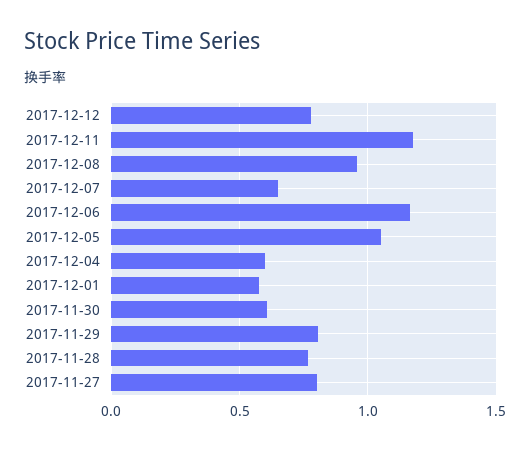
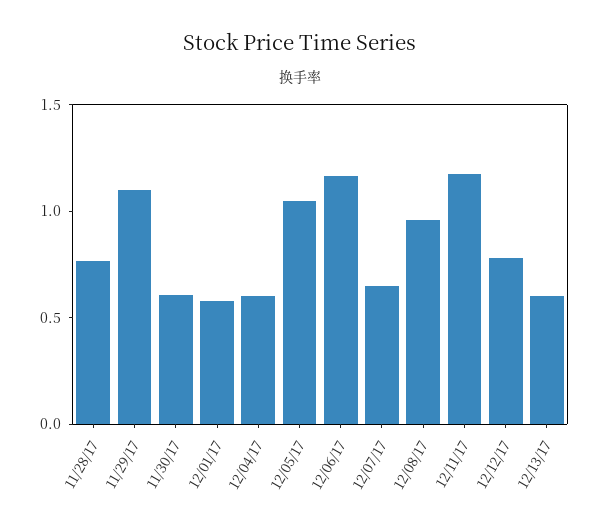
2017-11-29: 0.8 -> 1.1
2017-11-27: 0.8 -> none
12/13/17: none -> 0.6

